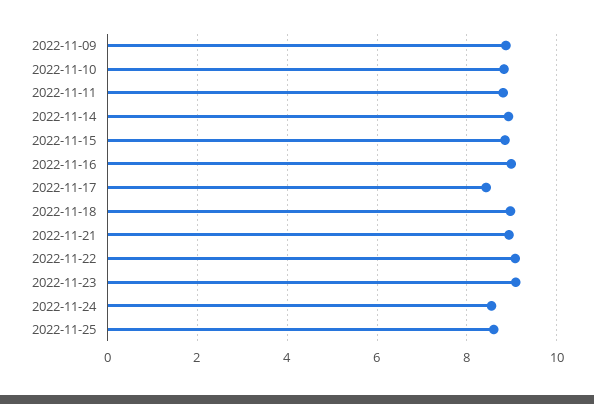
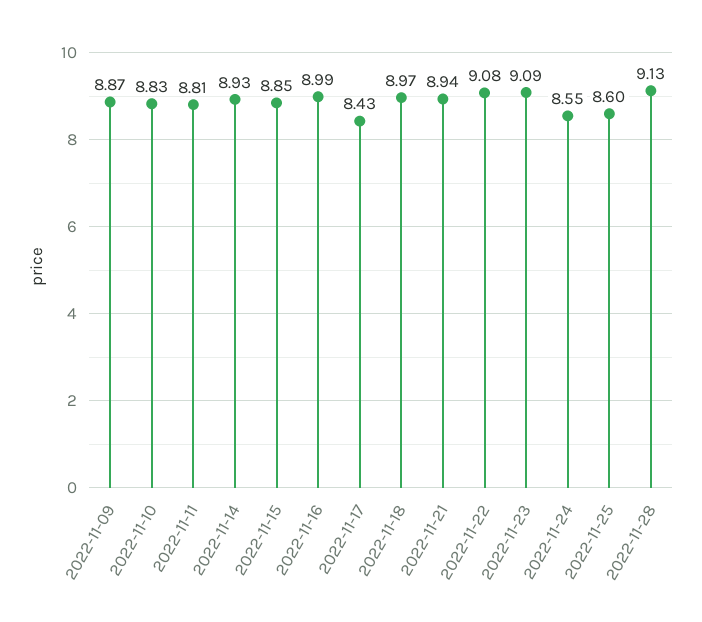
2022-11-28: none -> 9.13

